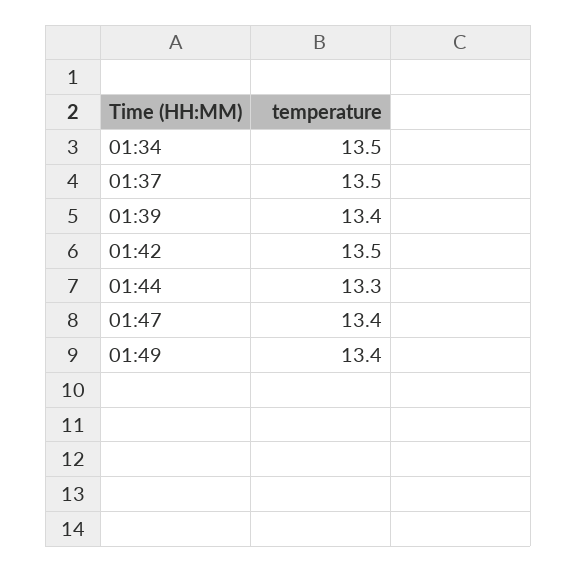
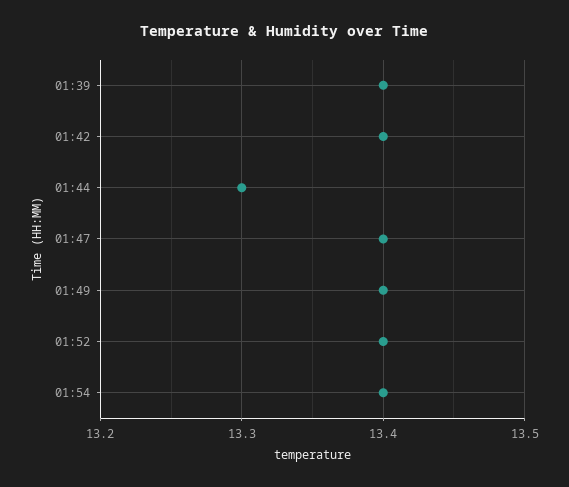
01:34: 13.5 -> none
01:37: 13.5 -> none
01:42: 13.5 -> 13.4
01:52: none -> 13.4
01:54: none -> 13.4

